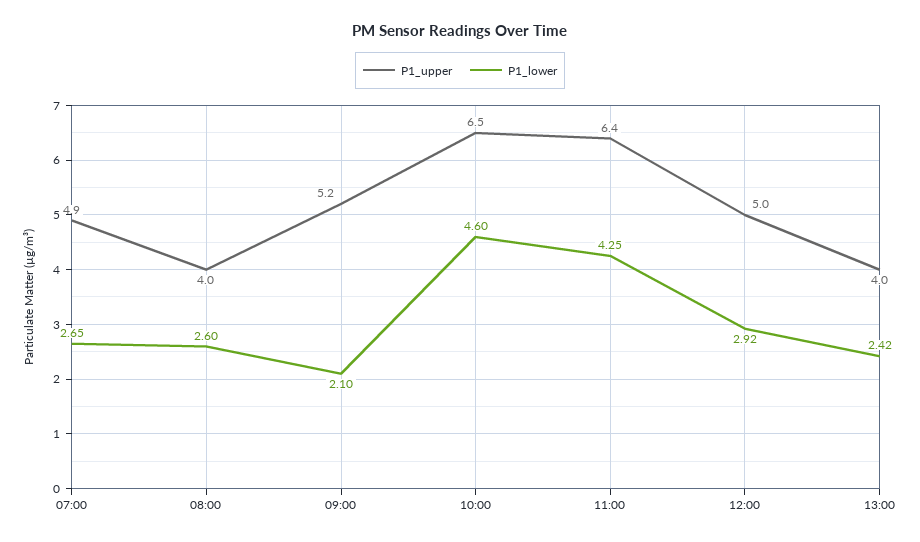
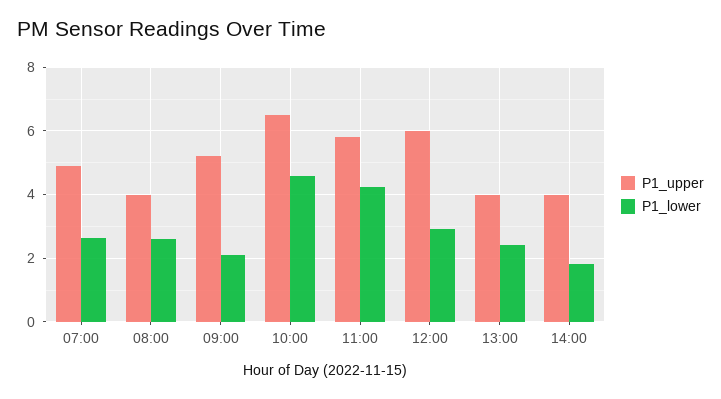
P1_upper, 11:00: 6.4 -> 5.8
P1_upper, 12:00: 5 -> 6
P1_upper, 14:00: none -> 4
P1_lower, 14:00: none -> 1.8

